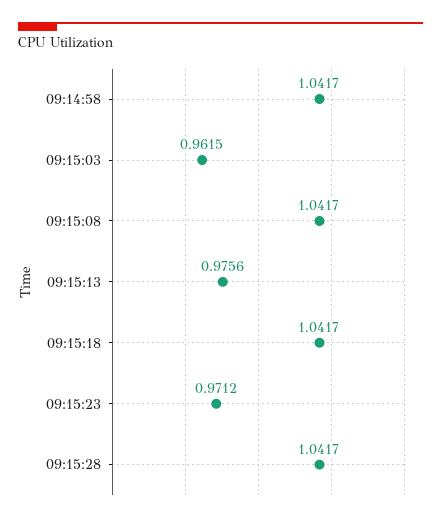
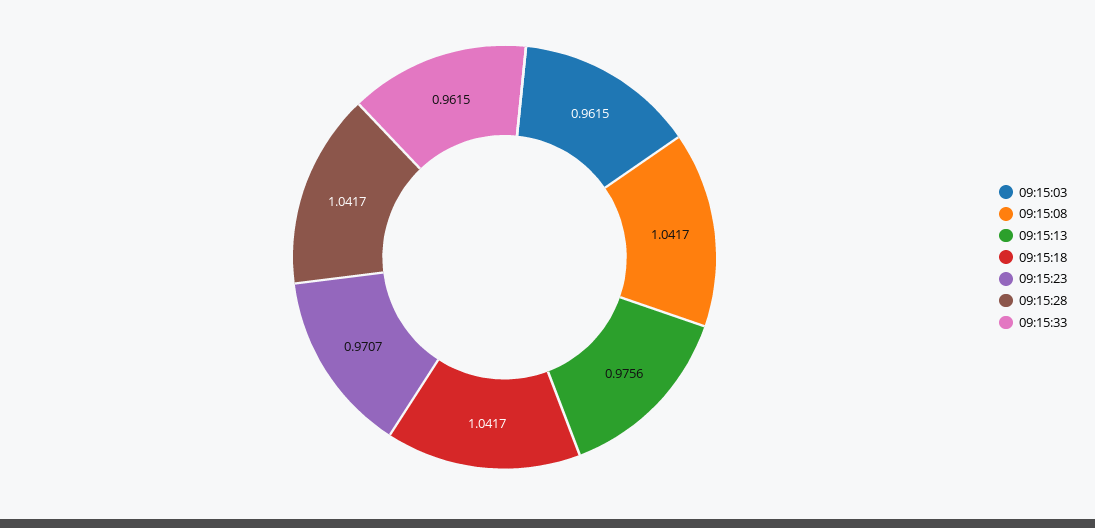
09:14:58: 1.0417 -> none
09:15:23: 0.9712 -> 0.9707
09:15:33: none -> 0.9615

